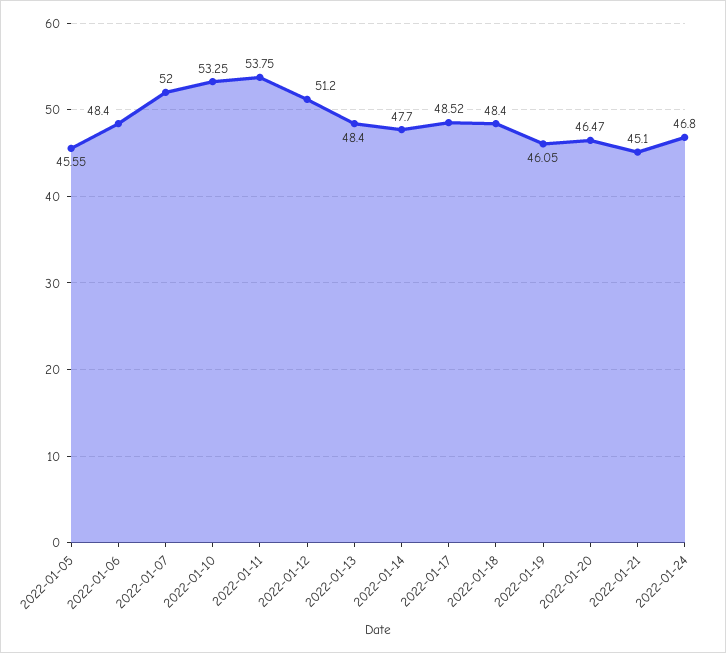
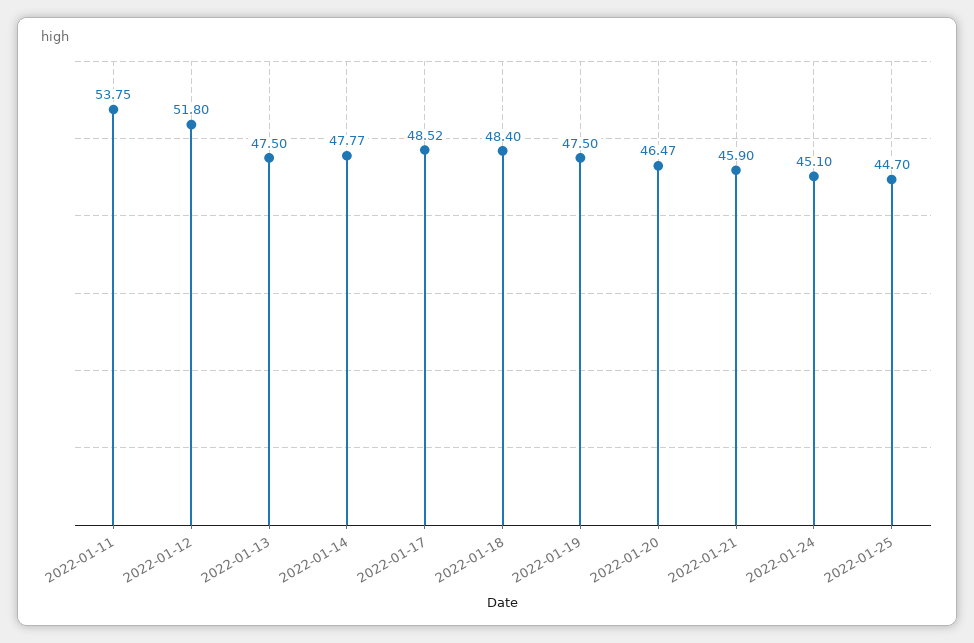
2022-01-05: 45.55 -> none
2022-01-06: 48.4 -> none
2022-01-07: 52 -> none
2022-01-10: 53.25 -> none
2022-01-12: 51.2 -> 51.8
2022-01-13: 48.4 -> 47.5
2022-01-14: 47.7 -> 47.77
2022-01-19: 46.05 -> 47.5
2022-01-21: 45.1 -> 45.9
2022-01-24: 46.8 -> 45.1
2022-01-25: none -> 44.7

